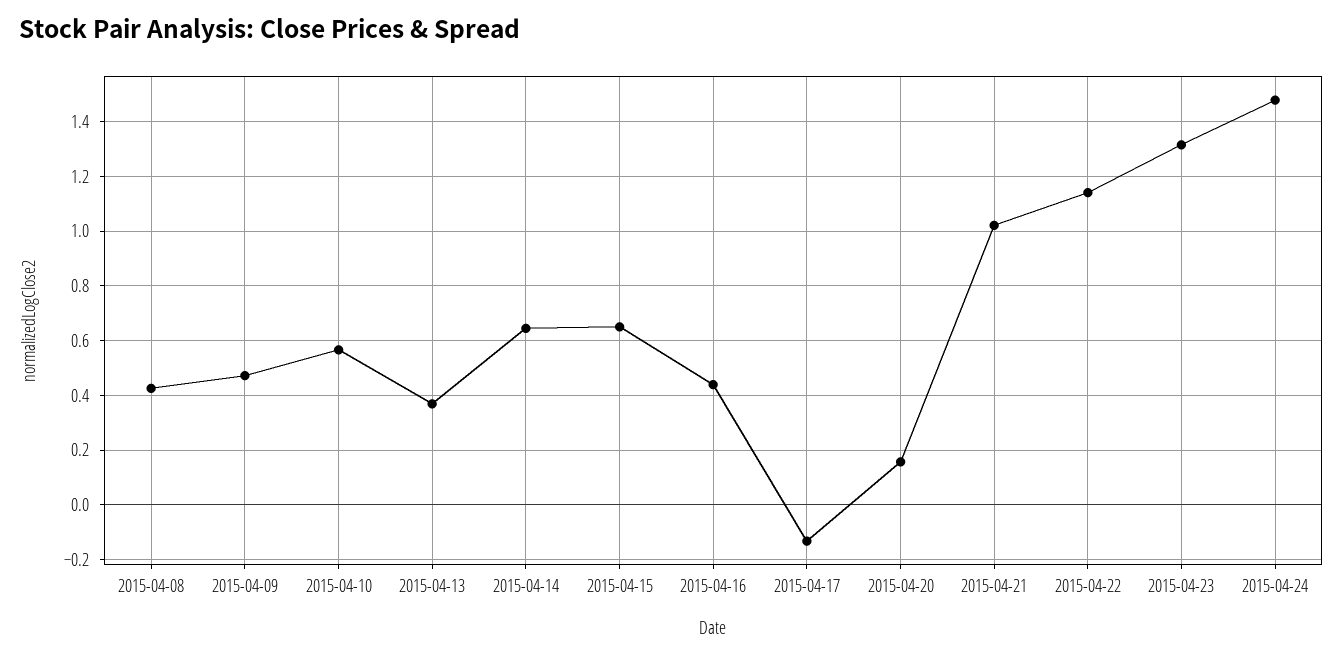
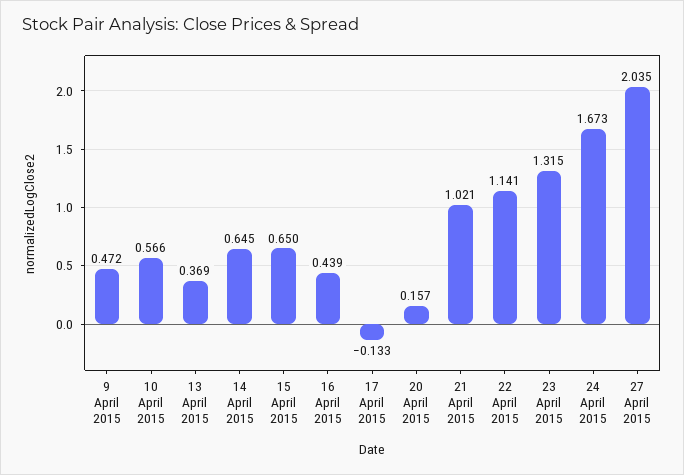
2015-04-08: 0.425 -> none
2015-04-24: 1.475 -> 1.673
27 April 2015: none -> 2.035

